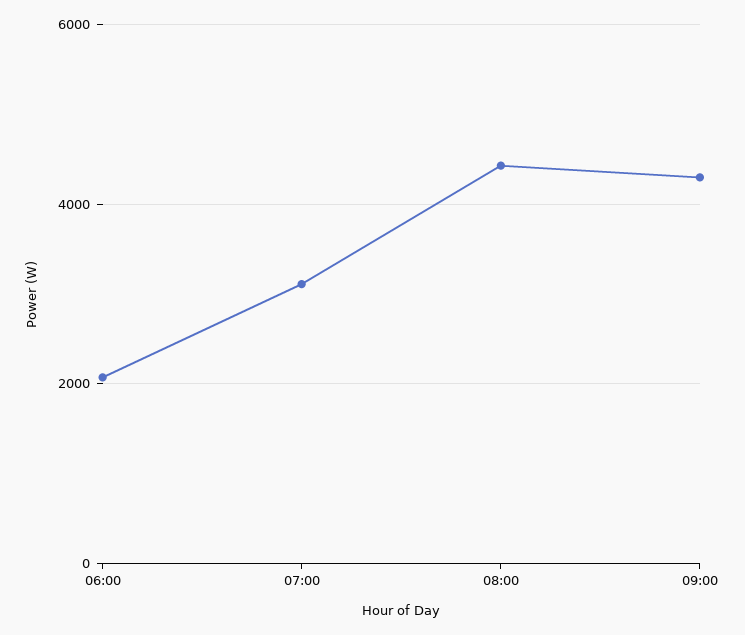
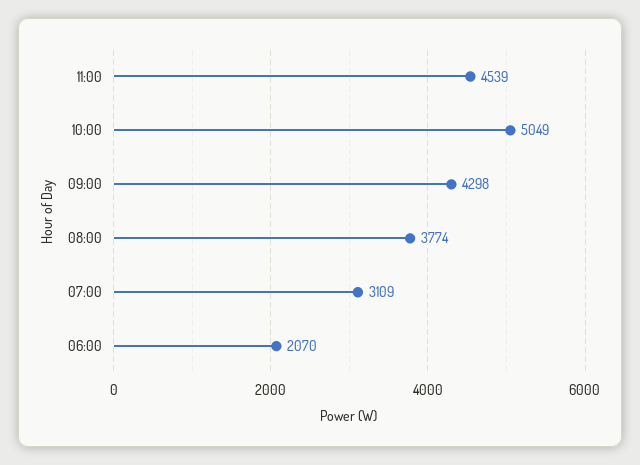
08:00: 4400 -> 3774
11:00: none -> 4539
10:00: none -> 5049

